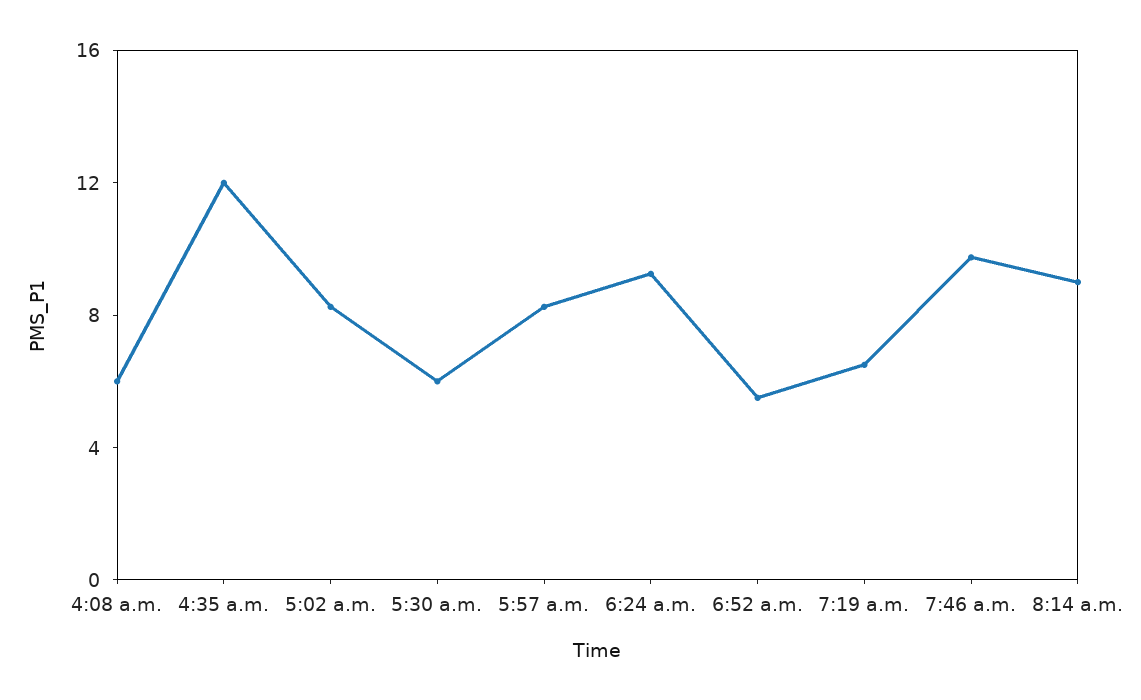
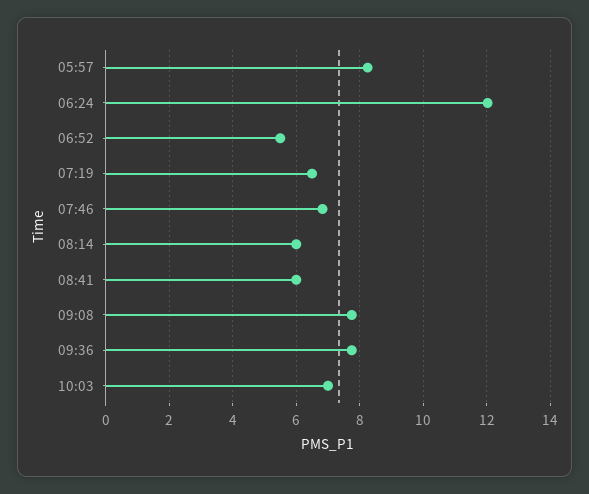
4:08 a.m.: 6 -> none
4:35 a.m.: 12 -> none
5:02 a.m.: 8 -> none
5:30 a.m.: 6 -> none
6:24 a.m.: 9 -> 12
7:46 a.m.: 10 -> 6.8
8:14 a.m.: 9 -> 6
08:41: none -> 6
09:08: none -> 7.8
09:36: none -> 7.8
10:03: none -> 7

